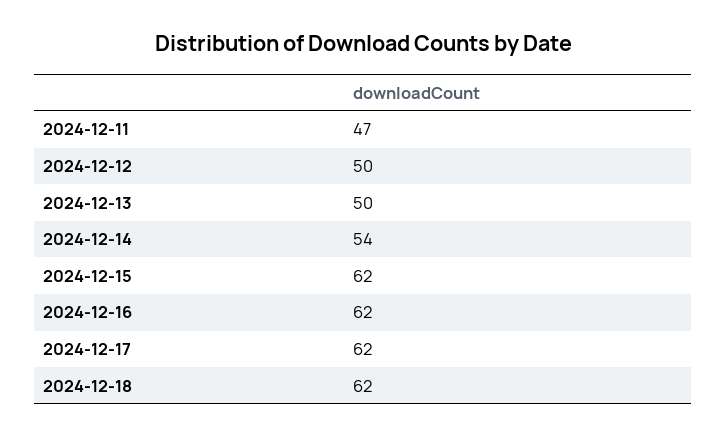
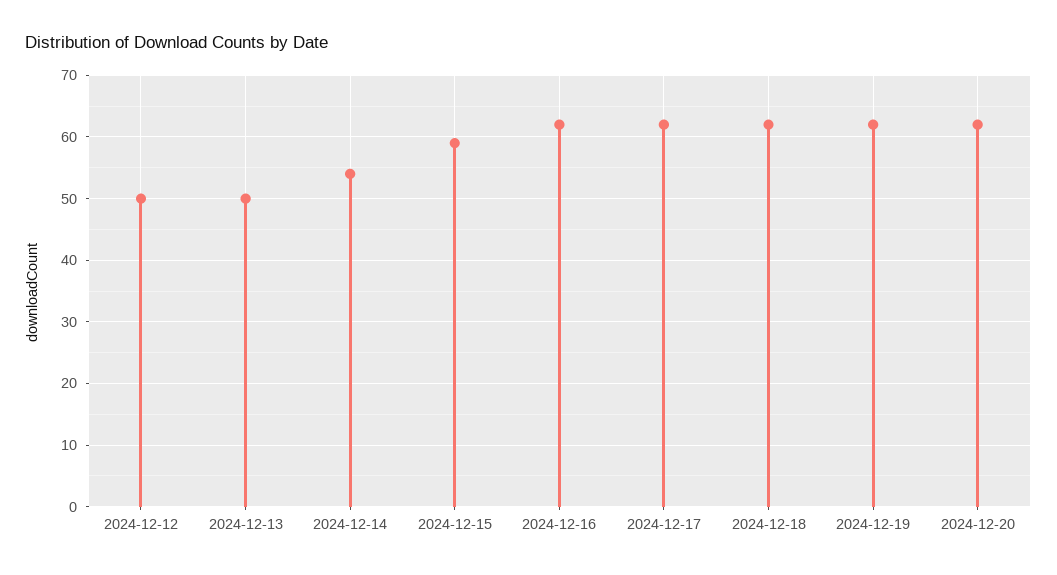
2024-12-11: 47 -> none
2024-12-15: 62 -> 59
2024-12-19: none -> 62
2024-12-20: none -> 62

